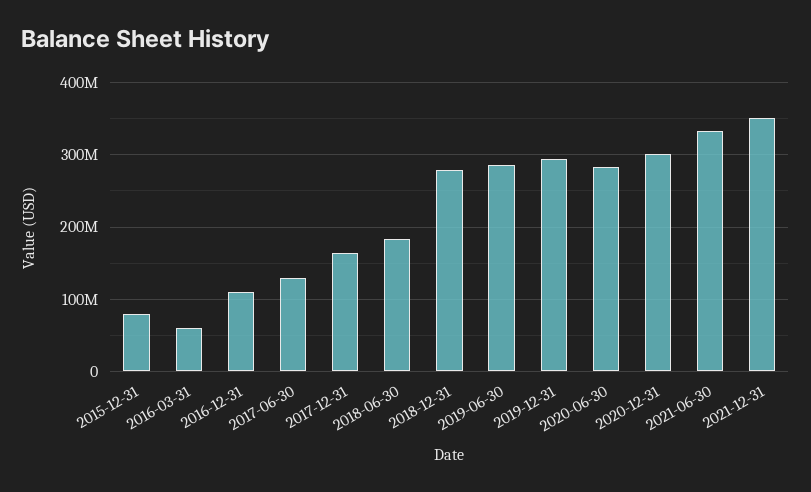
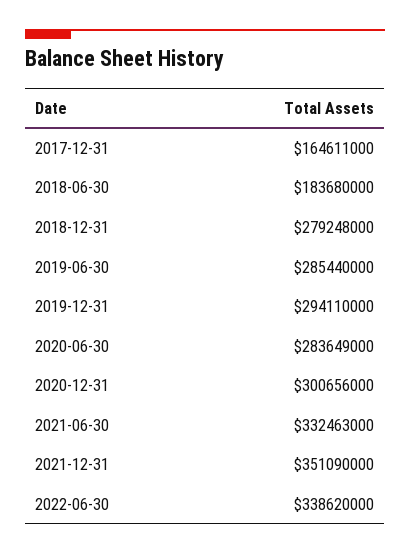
2015-12-31: 80000000 -> none
2016-03-31: 60000000 -> none
2016-12-31: 110000000 -> none
2017-06-30: 130000000 -> none
2022-06-30: none -> 338620000

